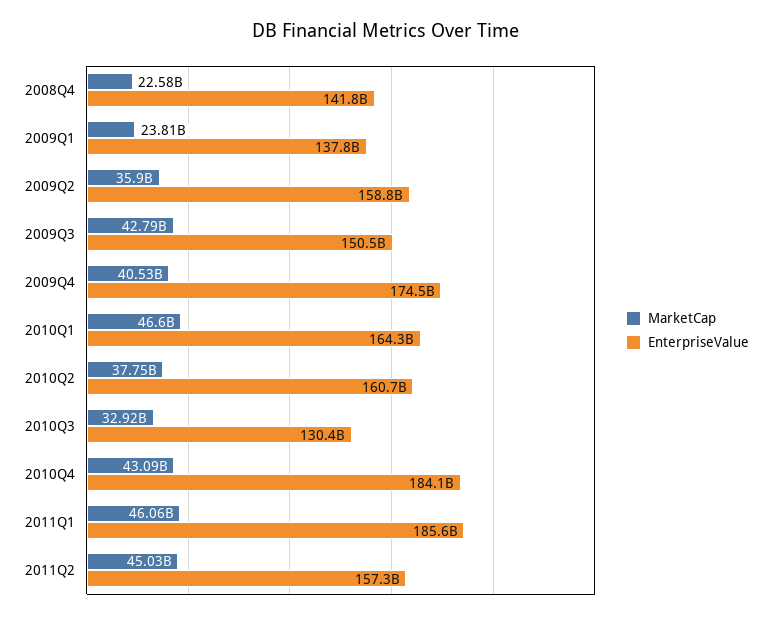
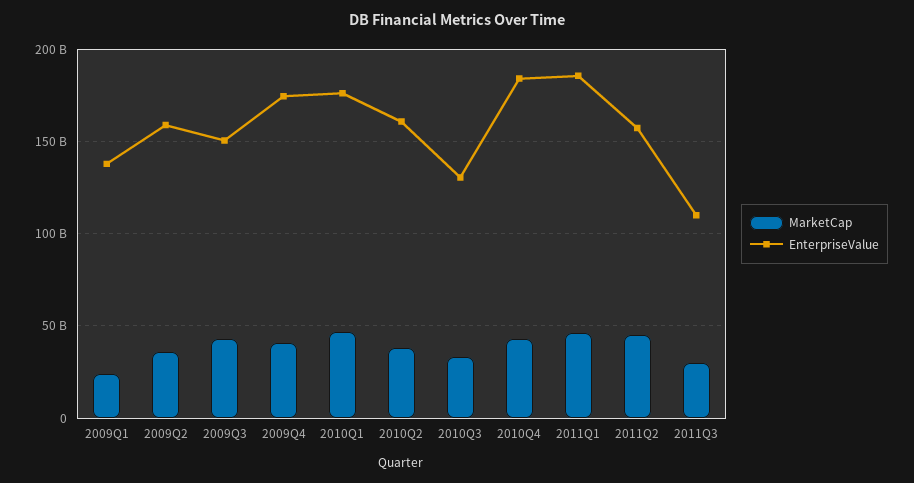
MarketCap, 2008Q4: 22580000000 -> none
EnterpriseValue, 2008Q4: 141800000000 -> none
EnterpriseValue, 2010Q1: 164300000000 -> 175000000000
MarketCap, 2011Q3: none -> 30000000000
EnterpriseValue, 2011Q3: none -> 110000000000

